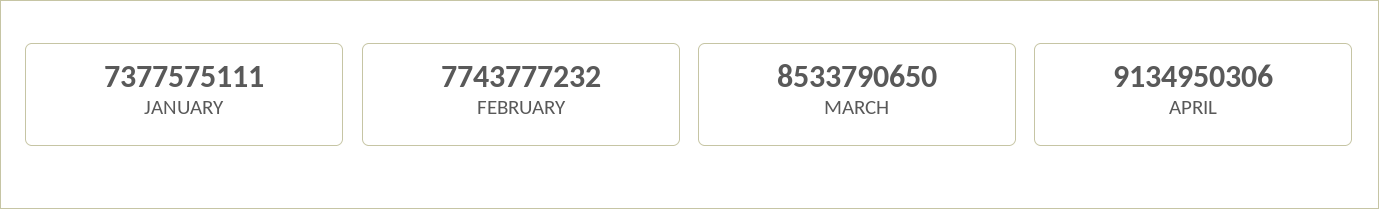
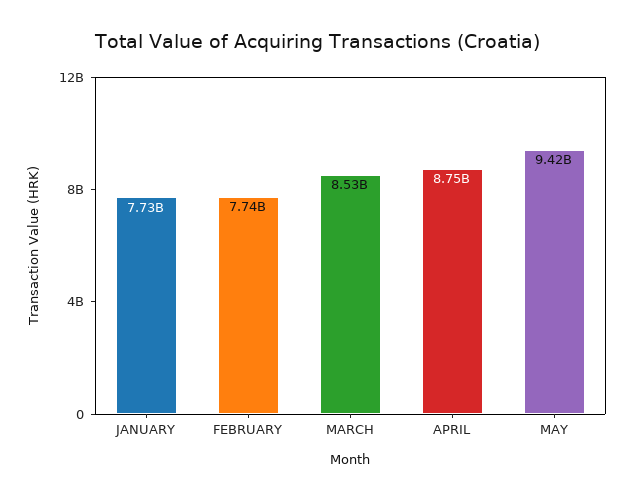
JANUARY: 7377575111 -> 7730000000
APRIL: 9134950306 -> 8750000000
MAY: none -> 9420000000

